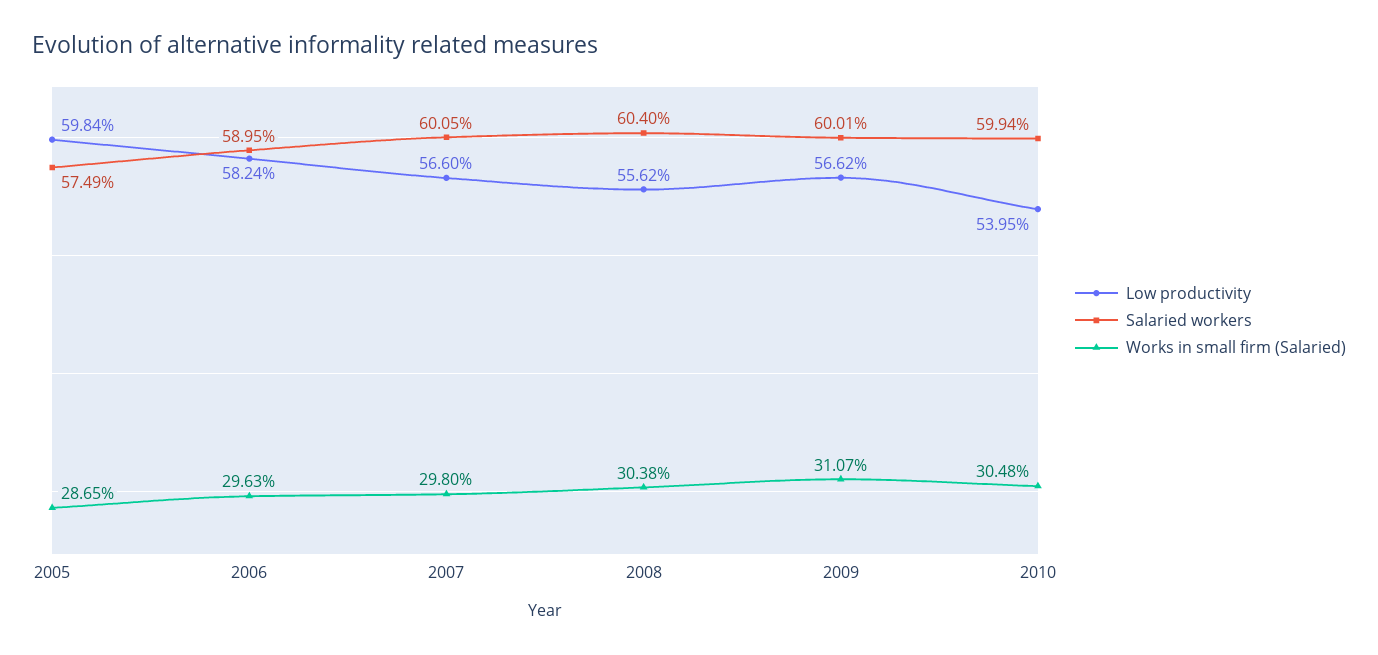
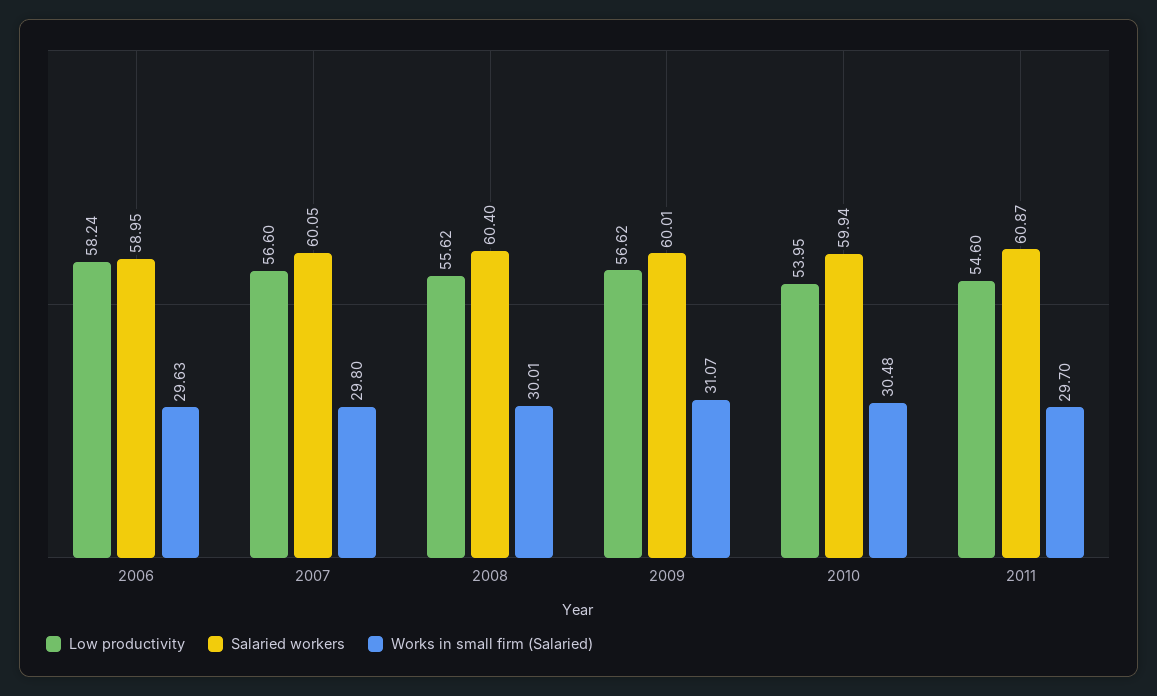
Low productivity, 2005: 59.84 -> none
Salaried workers, 2005: 57.49 -> none
Works in small firm (Salaried), 2005: 28.65 -> none
Works in small firm (Salaried), 2008: 30.38 -> 30.01
Low productivity, 2011: none -> 54.6
Salaried workers, 2011: none -> 60.87
Works in small firm (Salaried), 2011: none -> 29.7

